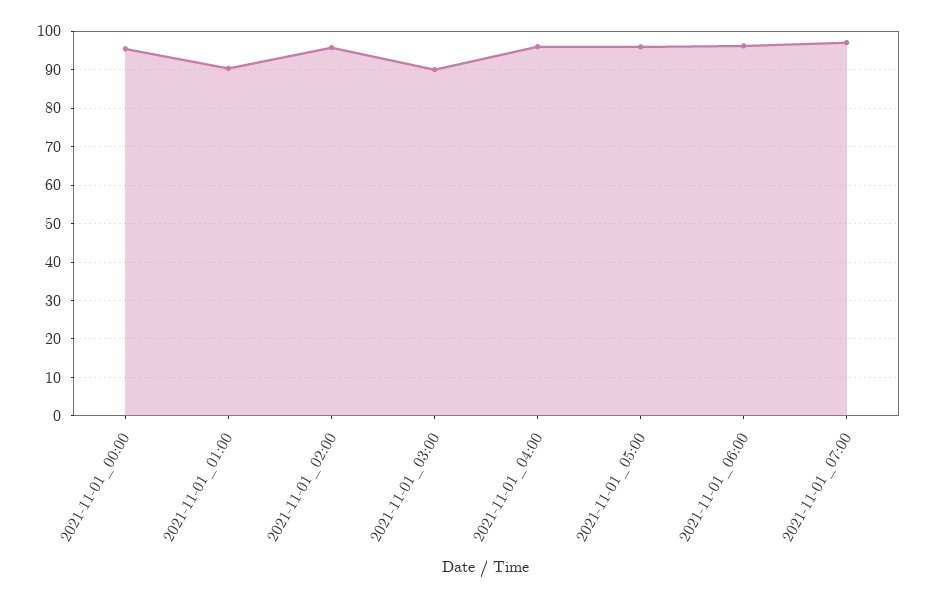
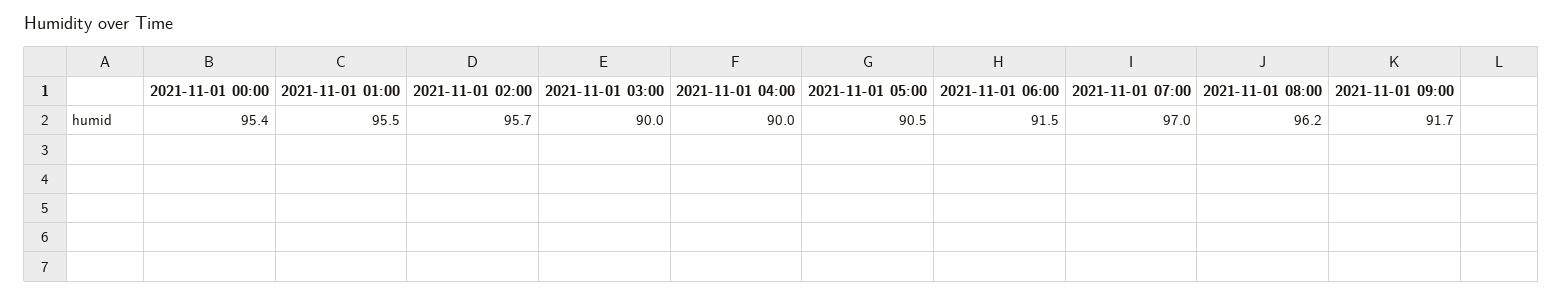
2021-11-01_01:00: 90 -> 95.5
2021-11-01_04:00: 96 -> 90
2021-11-01_05:00: 96 -> 90.5
2021-11-01_06:00: 96 -> 91.5
2021-11-01 08:00: none -> 96.2
2021-11-01 09:00: none -> 91.7

